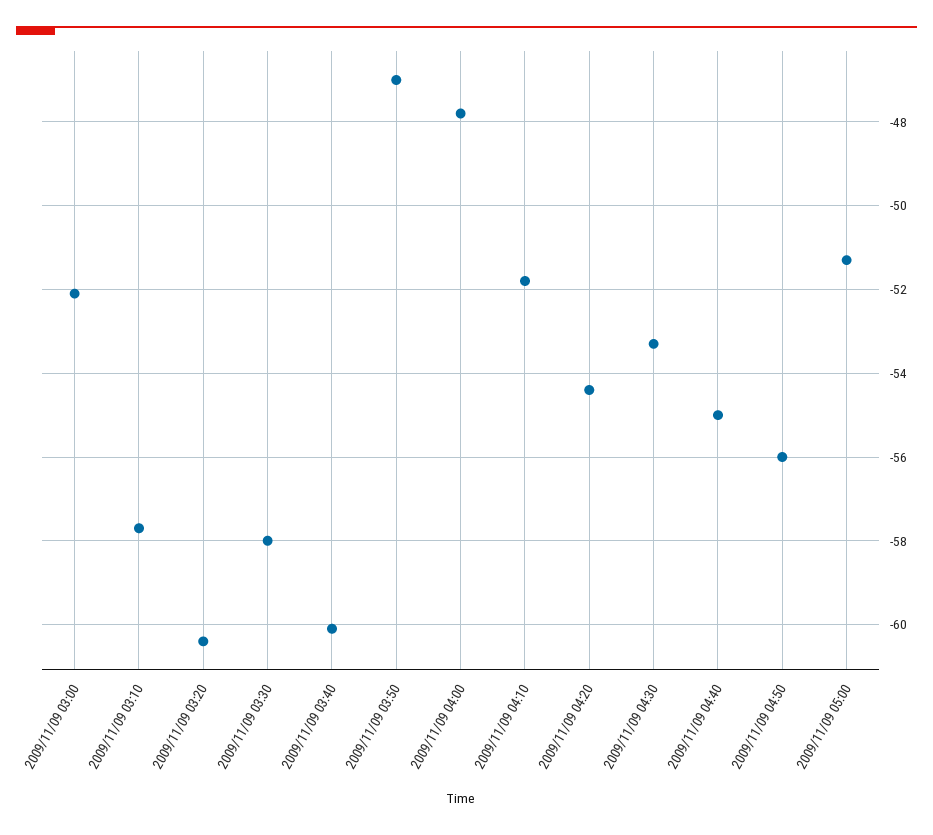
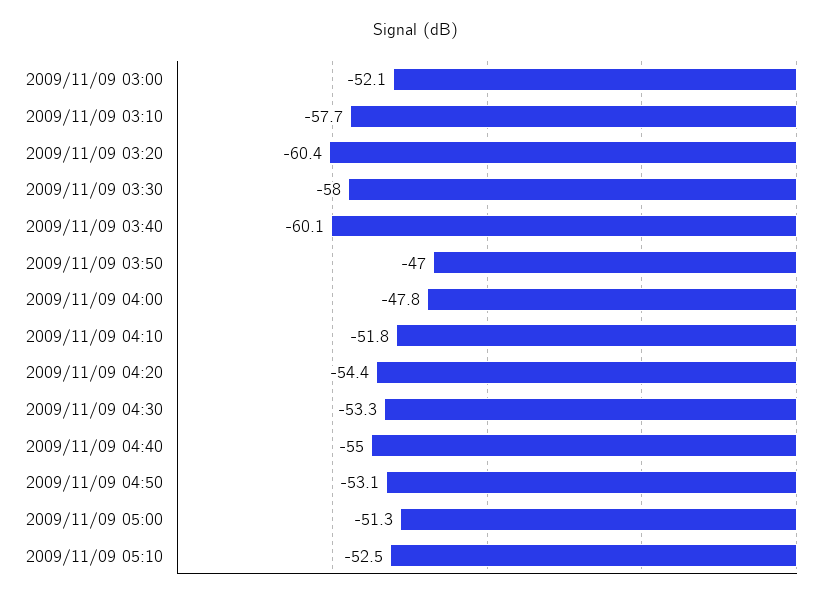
2009/11/09 04:50: -56 -> -53.1
2009/11/09 05:10: none -> -52.5

